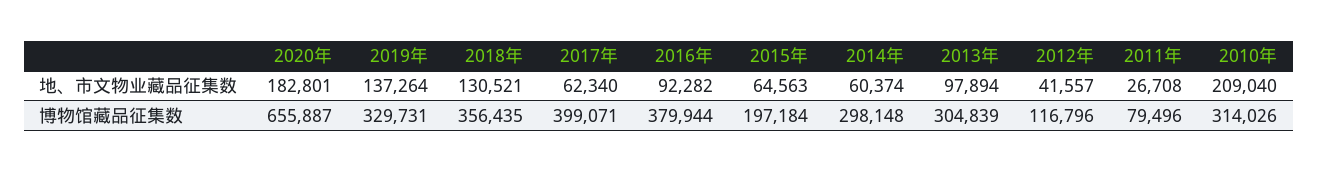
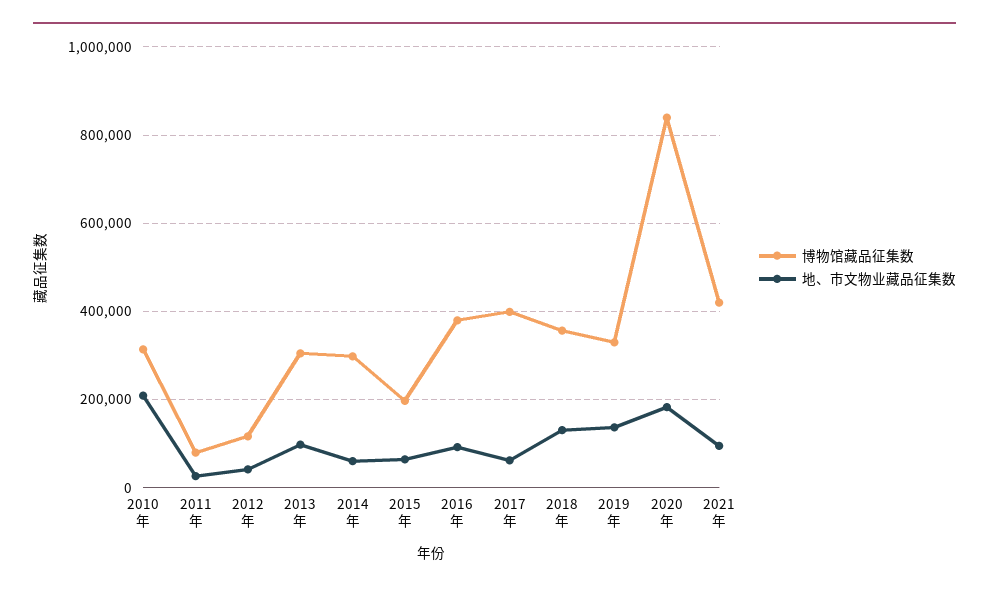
博物馆藏品征集数, 2020年: 655887 -> 840000
博物馆藏品征集数, 2021年: none -> 420000
地、市文物业藏品征集数, 2021年: none -> 100000

